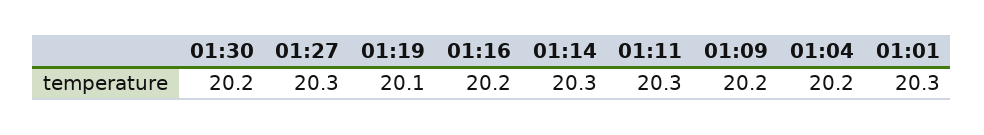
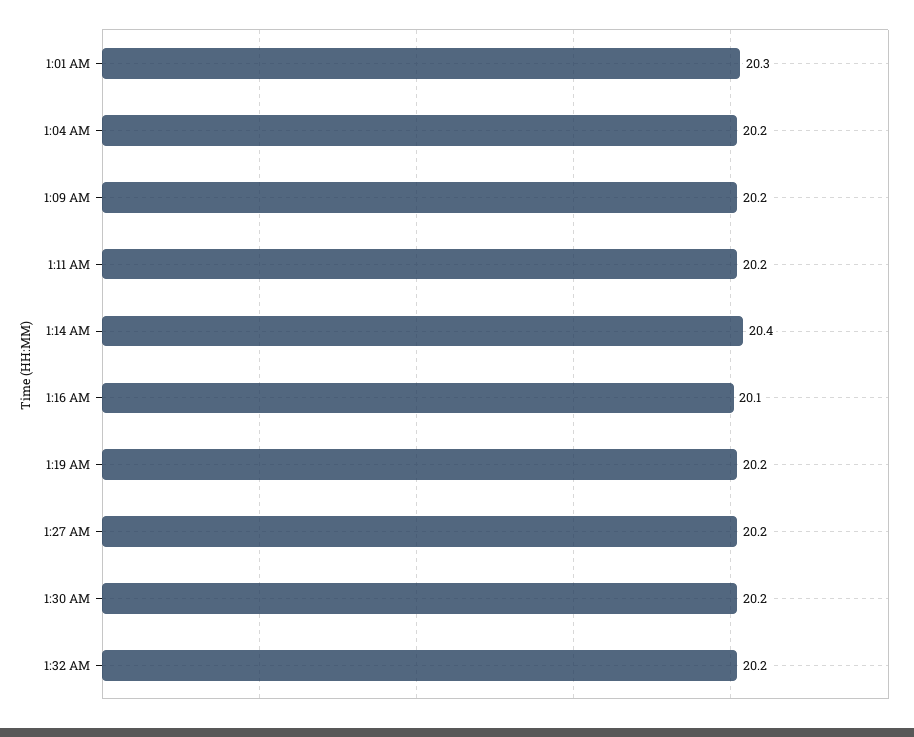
01:27: 20.3 -> 20.2
01:19: 20.1 -> 20.2
01:16: 20.2 -> 20.1
01:14: 20.3 -> 20.4
01:11: 20.3 -> 20.2
1:32 AM: none -> 20.2

